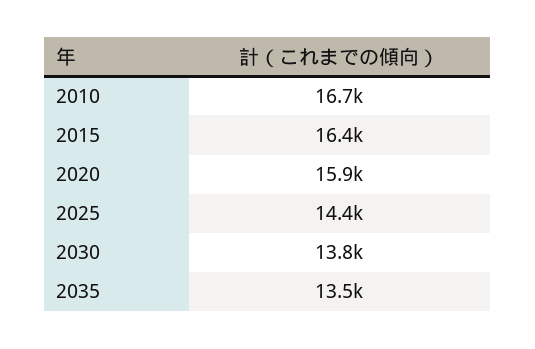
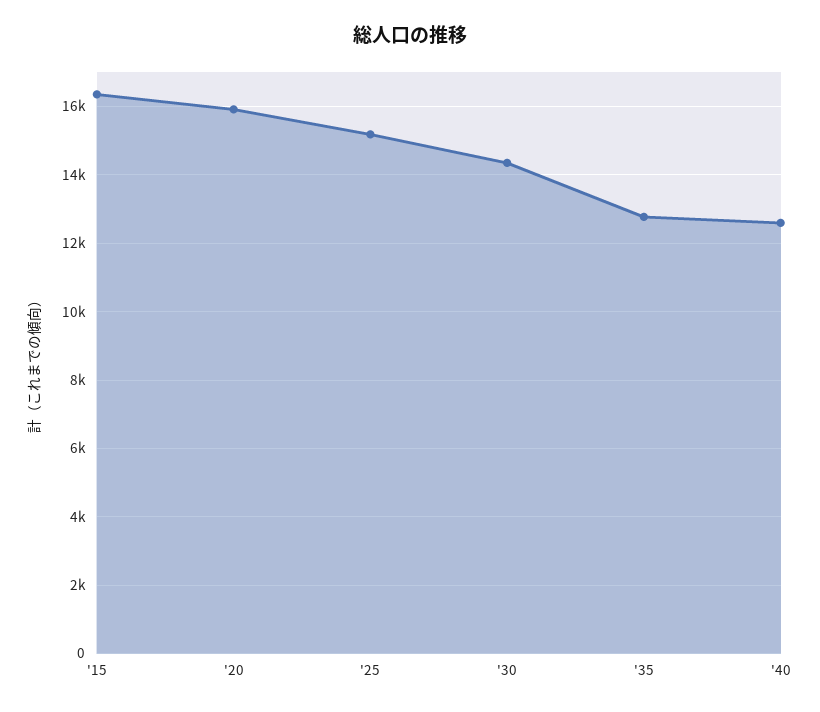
2010: 16700 -> none
2025: 14400 -> 15200
2030: 13800 -> 14400
2035: 13500 -> 12800
'40: none -> 12600

